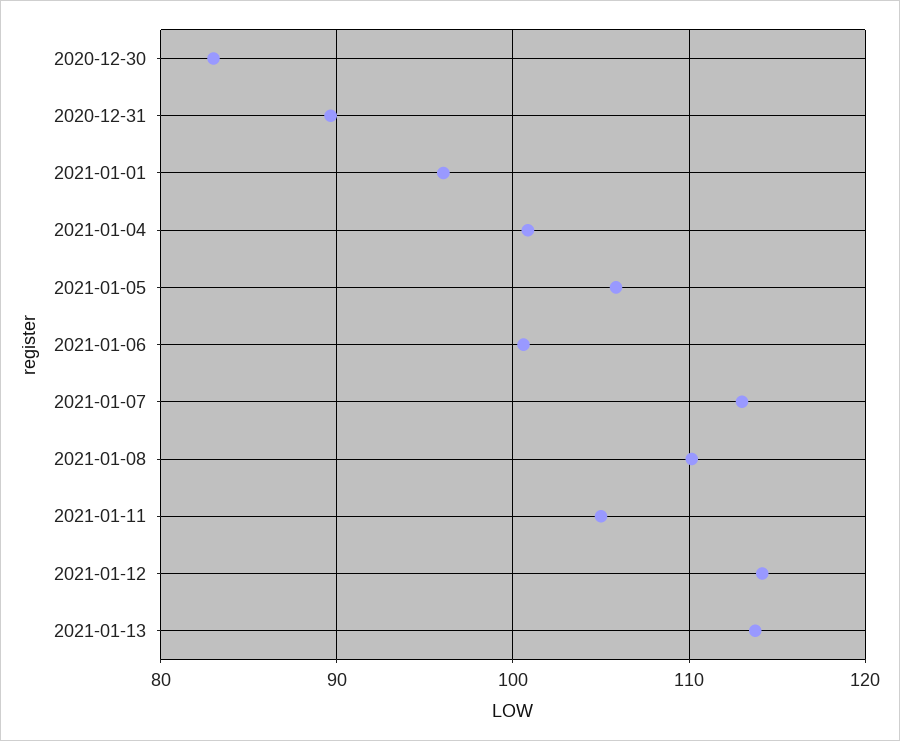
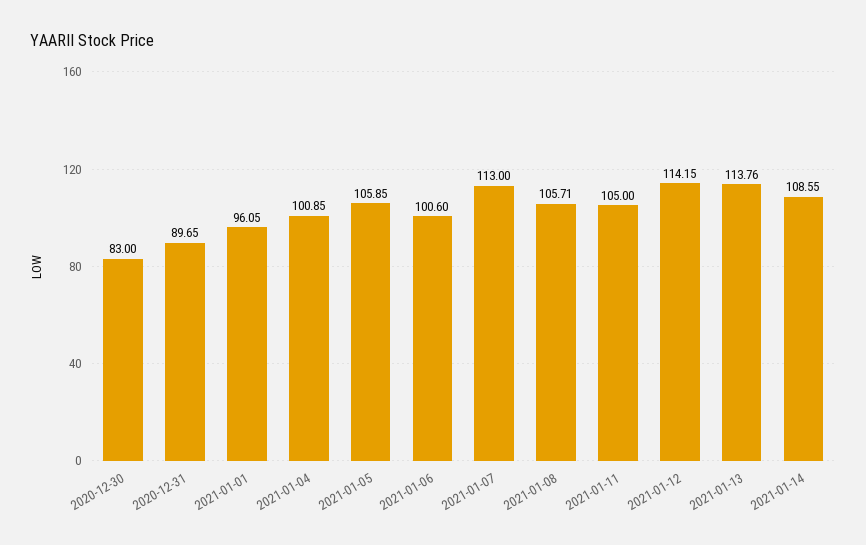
2021-01-08: 110 -> 105.71
2021-01-14: none -> 108.55

